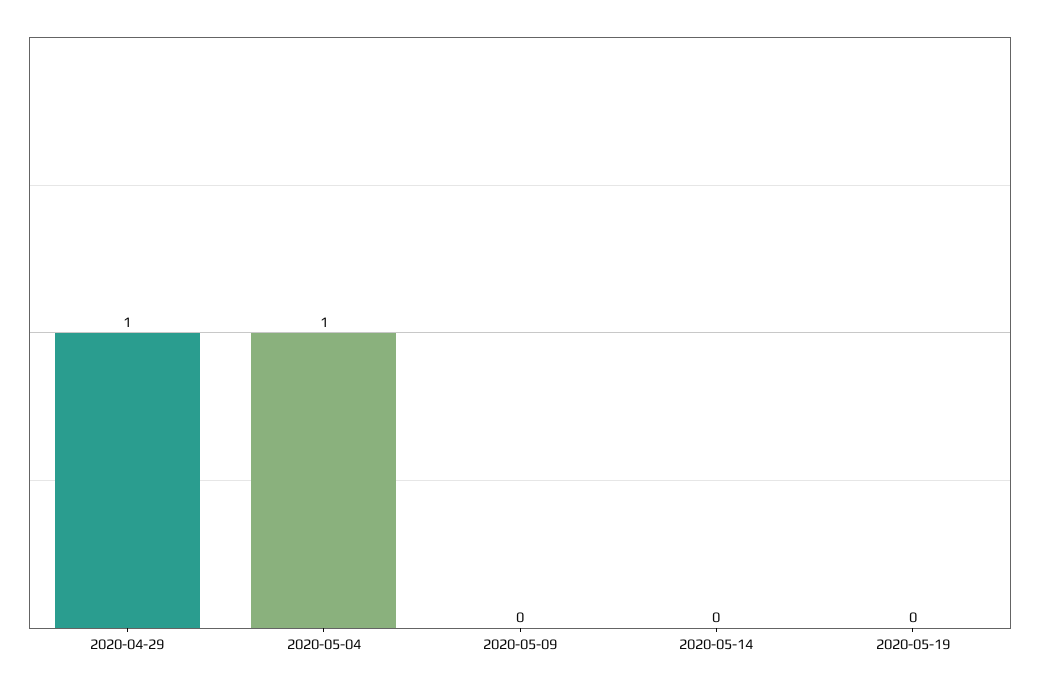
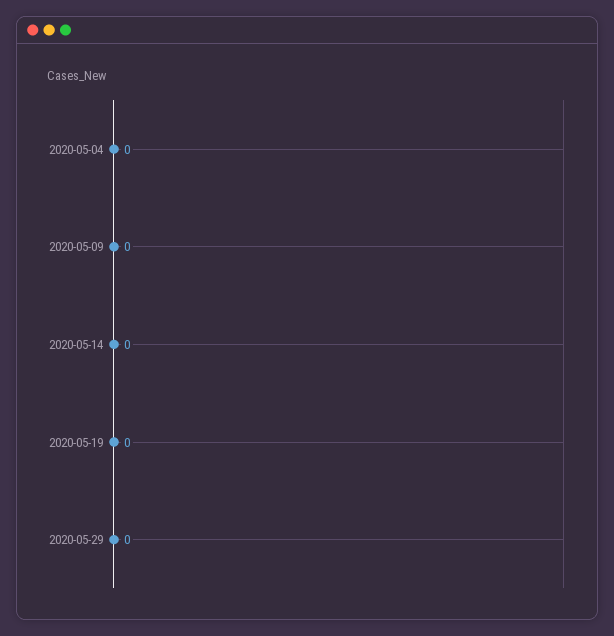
2020-04-29: 1 -> none
2020-05-04: 1 -> 0
2020-05-29: none -> 0

